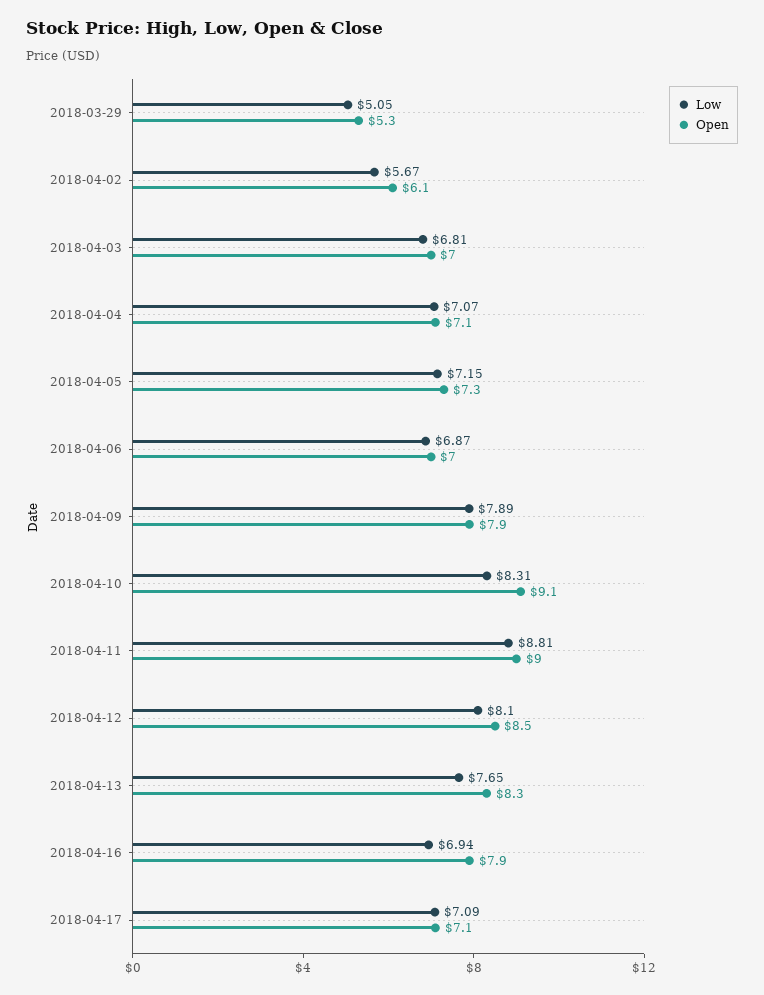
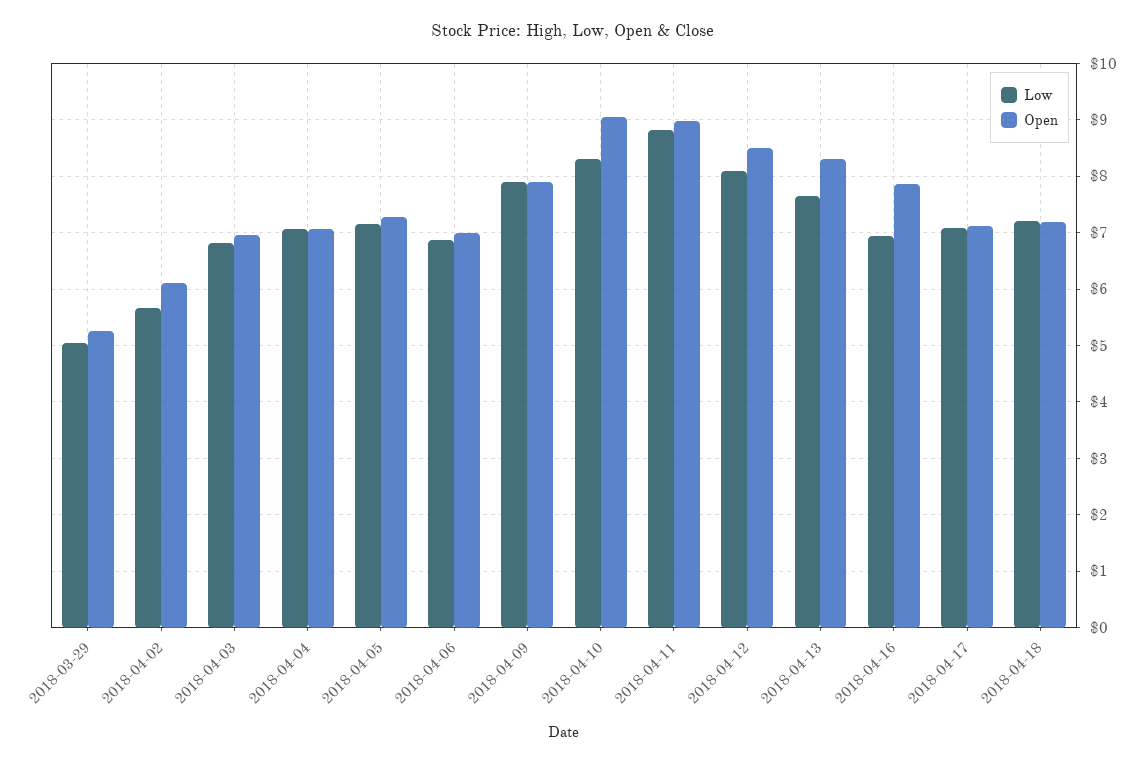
Low, 2018-04-18: none -> 7.2
Open, 2018-04-18: none -> 7.2

